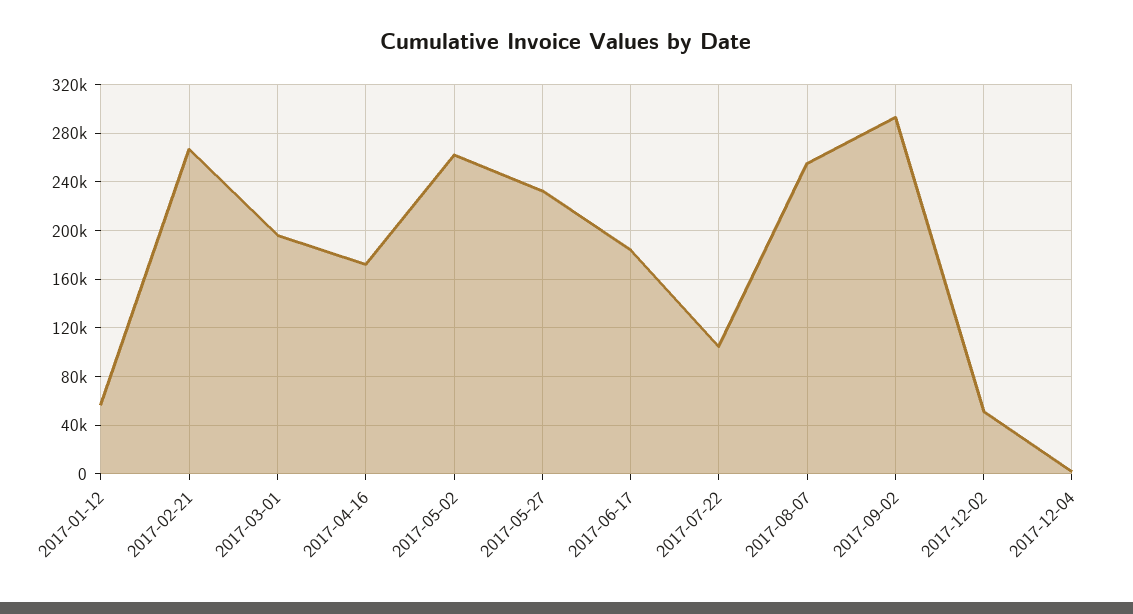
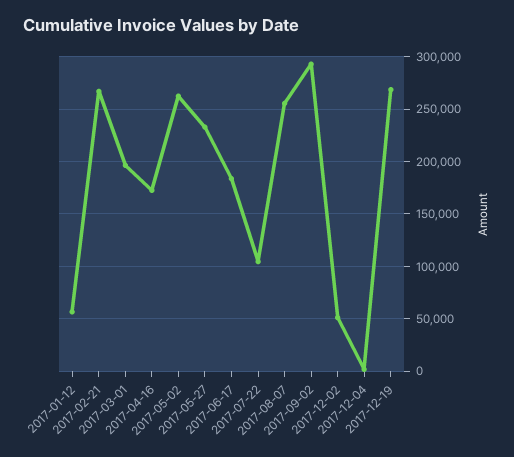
2017-12-19: none -> 270000

